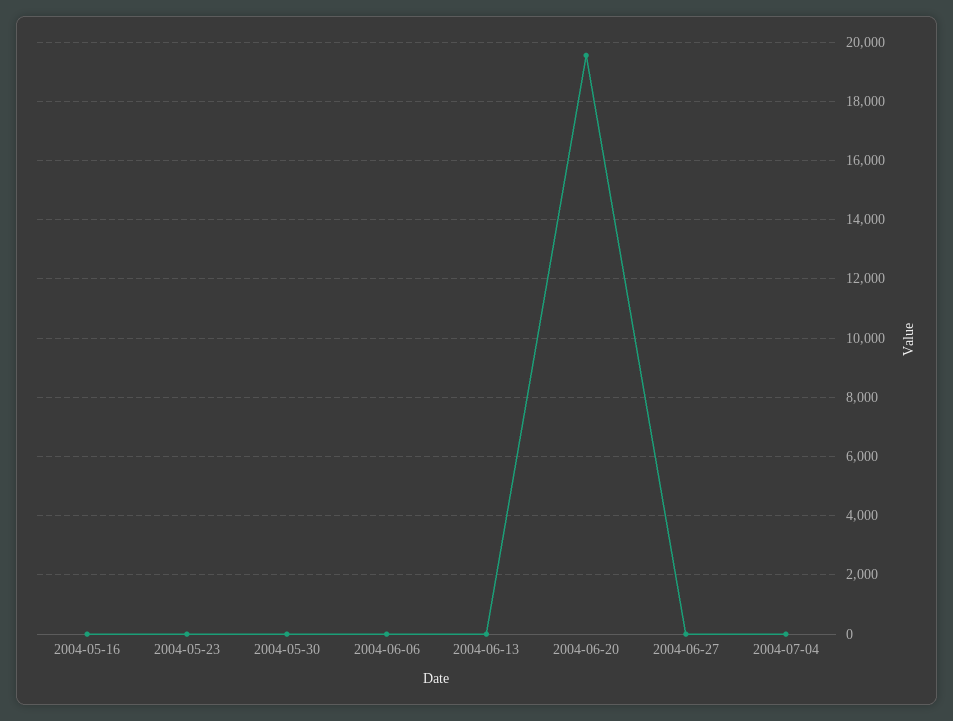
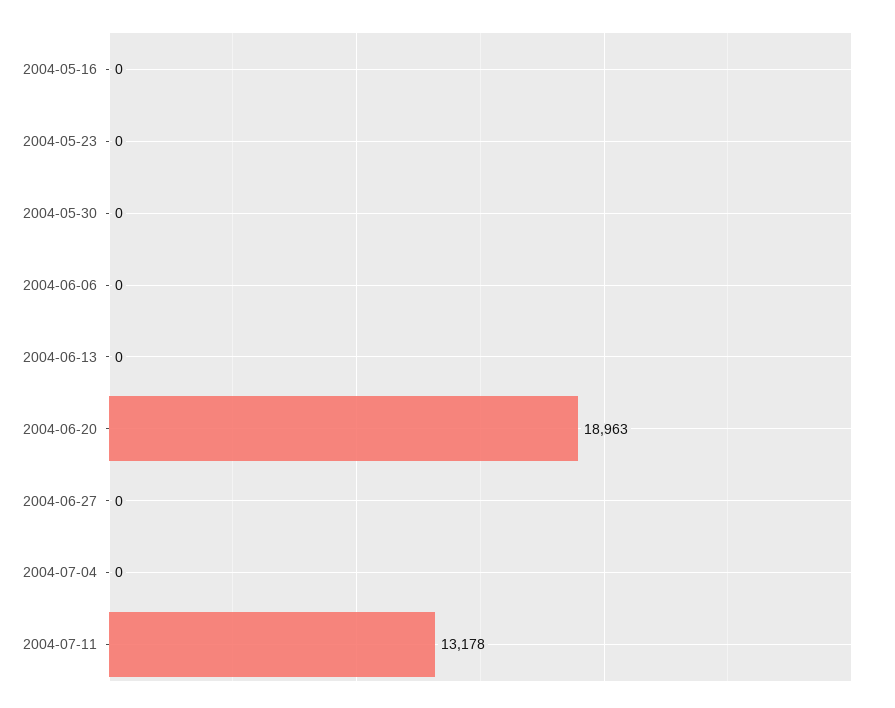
2004-06-20: 19500 -> 18963
2004-07-11: none -> 13178

